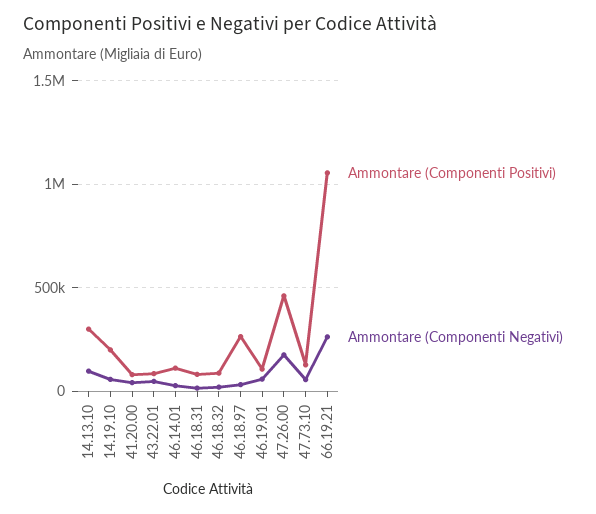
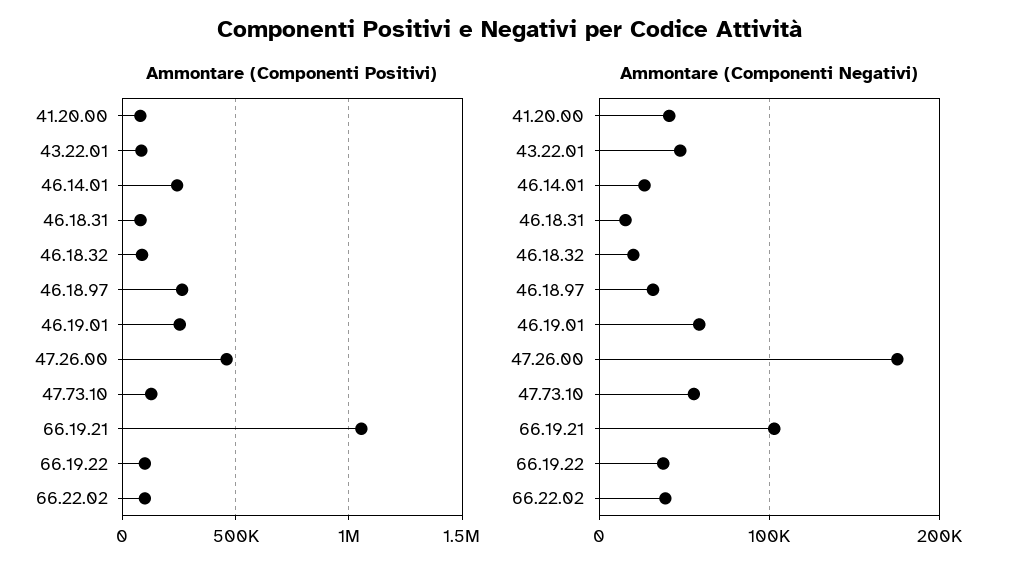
Ammontare (Componenti Positivi), 14.13.10: 300000 -> none
Ammontare (Componenti Negativi), 14.13.10: 100000 -> none
Ammontare (Componenti Positivi), 14.19.10: 200000 -> none
Ammontare (Componenti Negativi), 14.19.10: 50000 -> none
Ammontare (Componenti Positivi), 46.14.01: 100000 -> 250000
Ammontare (Componenti Positivi), 46.19.01: 100000 -> 250000
Ammontare (Componenti Negativi), 66.19.21: 250000 -> 100000
Ammontare (Componenti Positivi), 66.19.22: none -> 100000
Ammontare (Componenti Positivi), 66.22.02: none -> 100000
Ammontare (Componenti Negativi), 66.19.22: none -> 40000
Ammontare (Componenti Negativi), 66.22.02: none -> 40000

